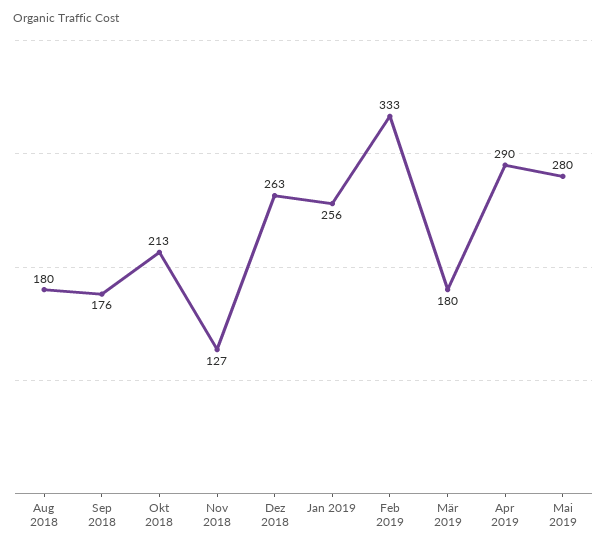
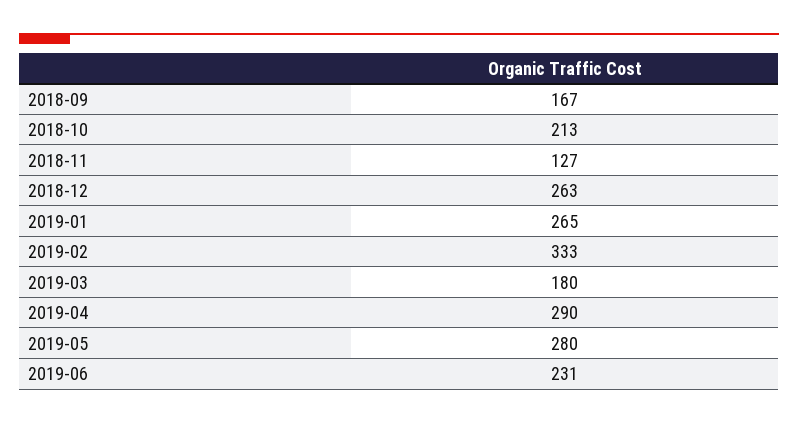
Aug 2018: 180 -> none
Sep 2018: 176 -> 167
Jan 2019: 256 -> 265
2019-06: none -> 231

